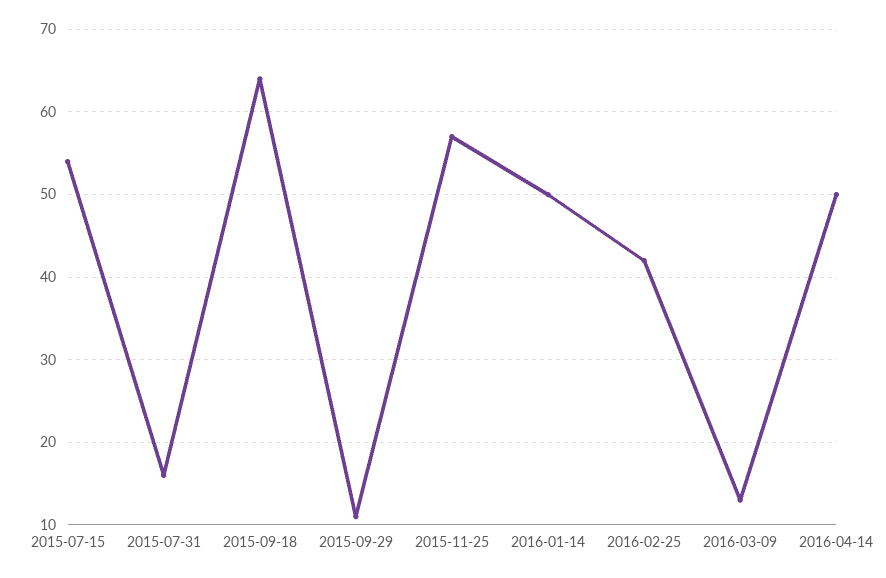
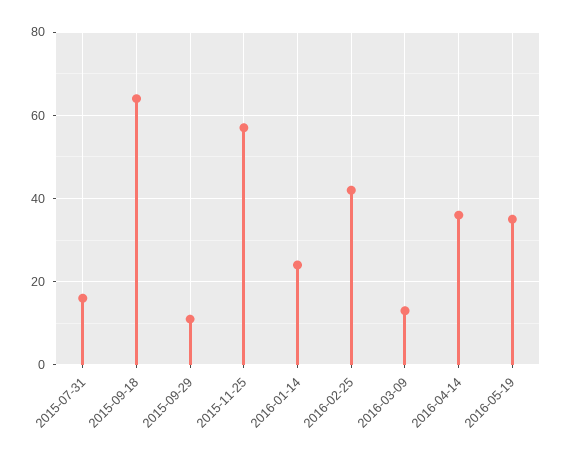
2015-07-15: 54 -> none
2016-01-14: 50 -> 25
2016-04-14: 50 -> 35
2016-05-19: none -> 35

